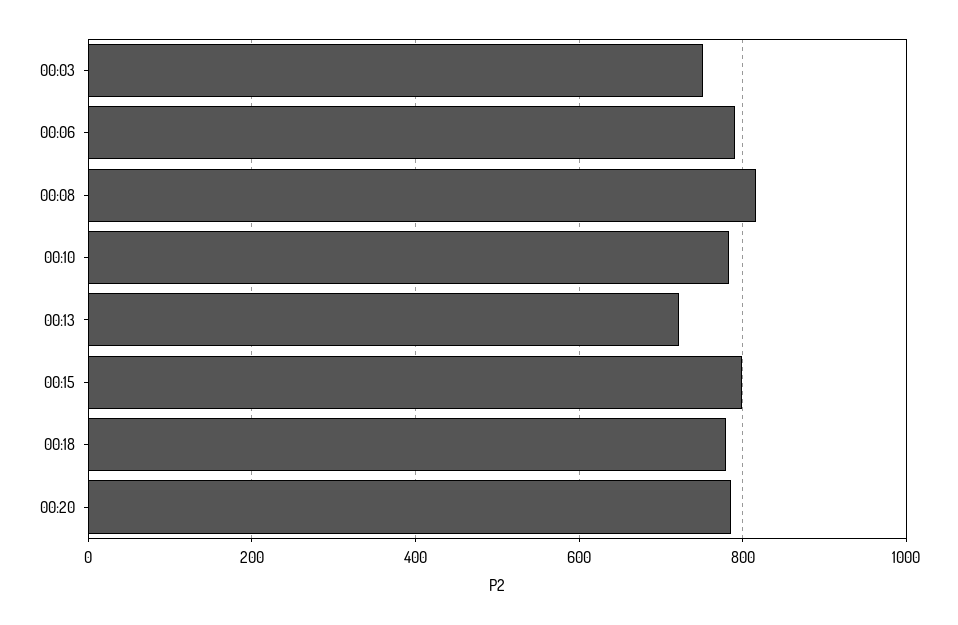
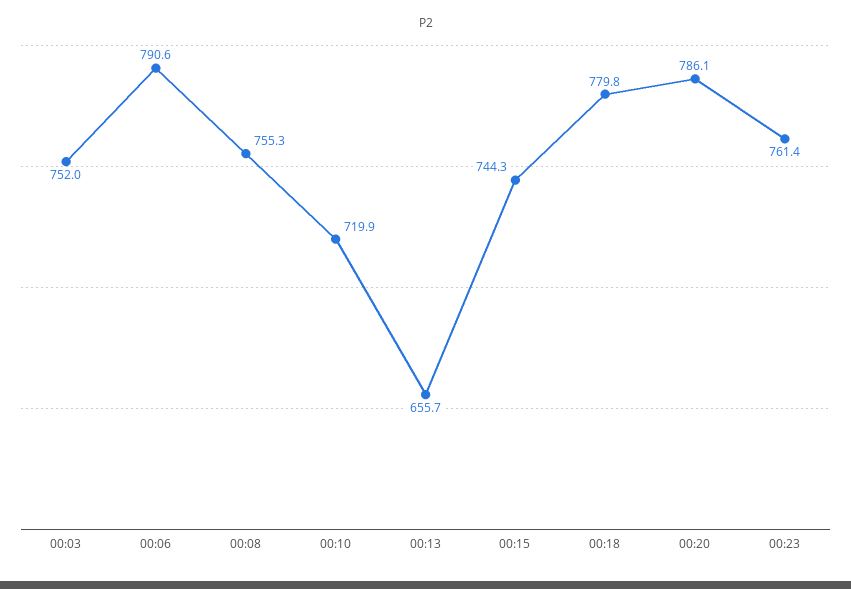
00:08: 820 -> 755.3
00:10: 780 -> 719.9
00:13: 720 -> 655.7
00:15: 800 -> 744.3
00:23: none -> 761.4

